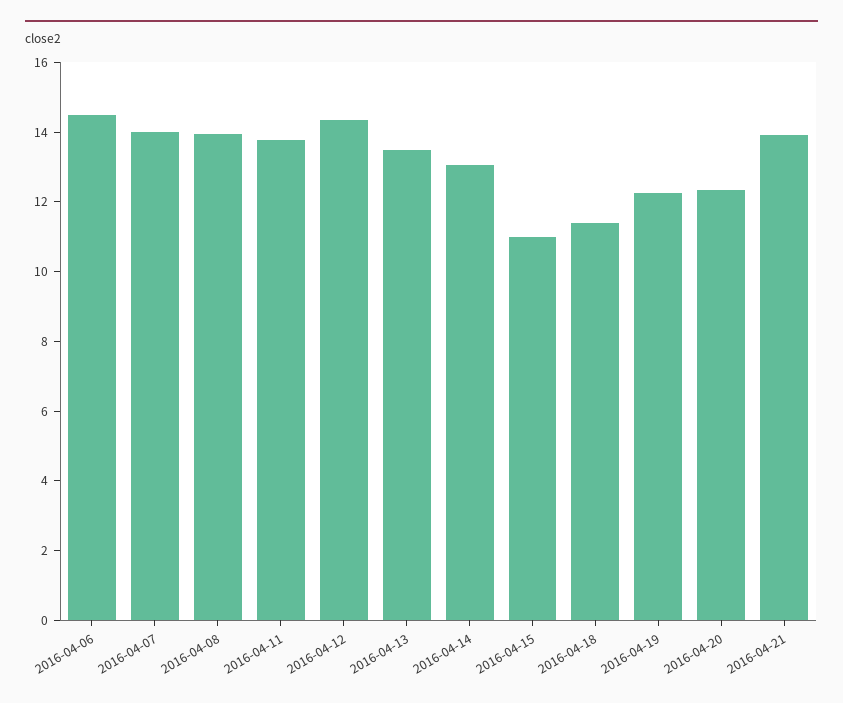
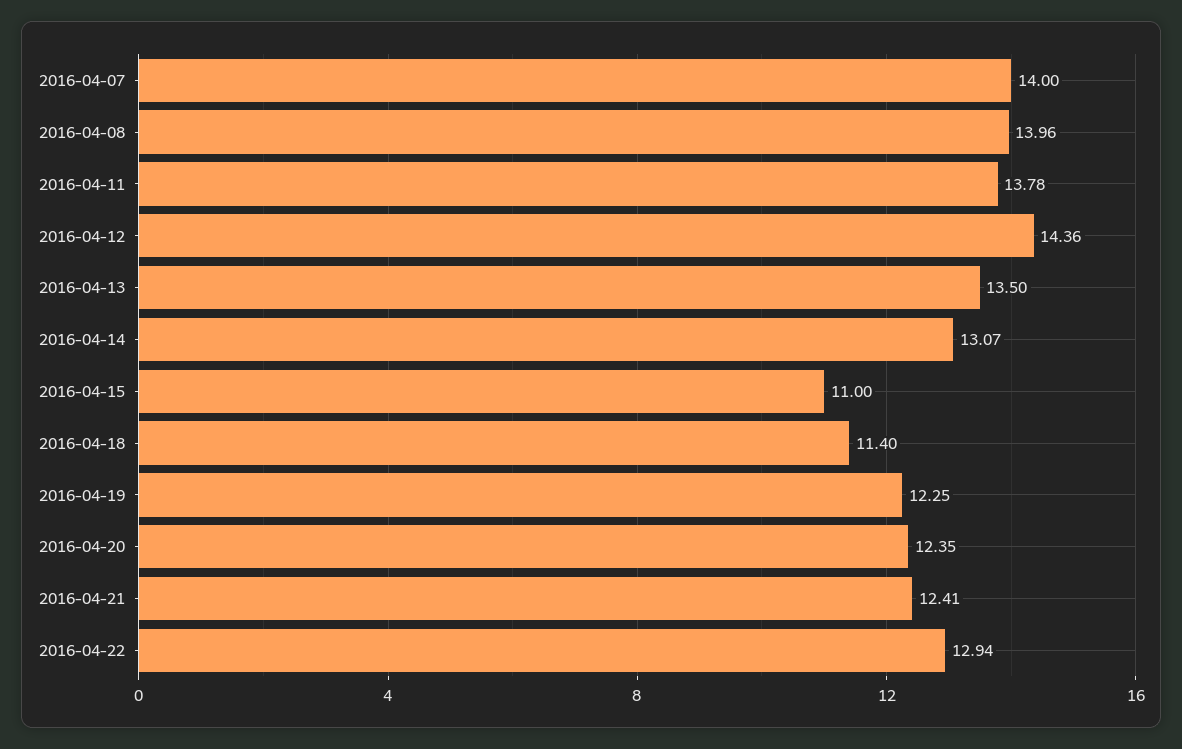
2016-04-06: 14.5 -> none
2016-04-21: 14 -> 12.41
2016-04-22: none -> 12.94

